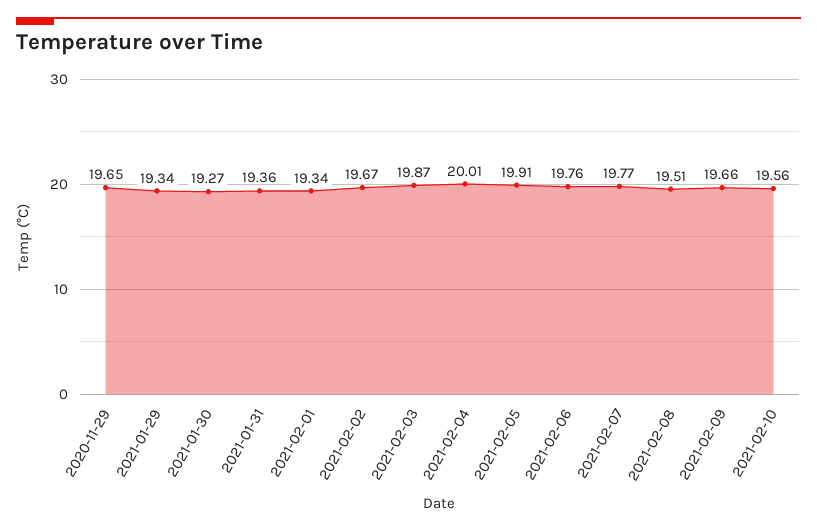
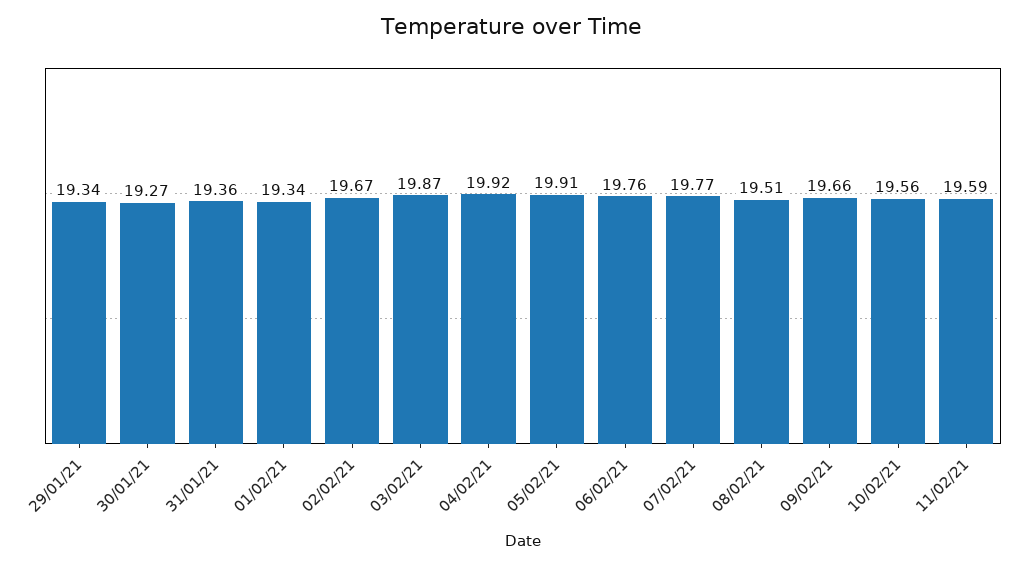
2020-11-29: 19.65 -> none
2021-02-04: 20.01 -> 19.92
11/02/21: none -> 19.59

